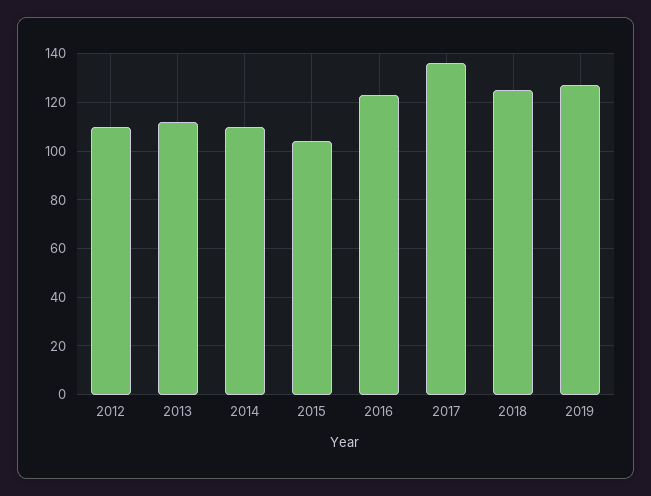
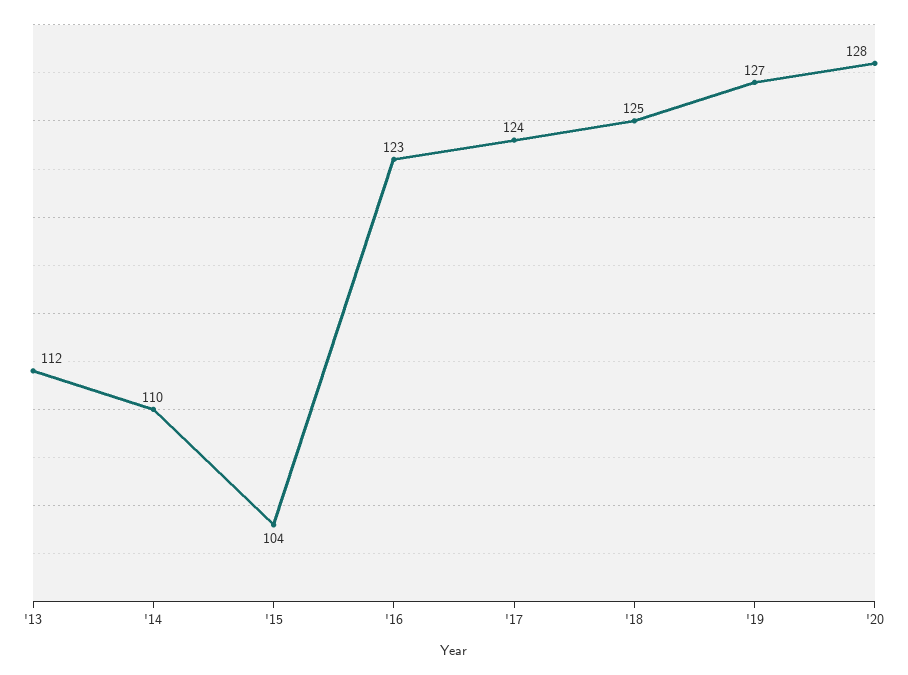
2012: 110 -> none
2017: 135 -> 124
'20: none -> 128

